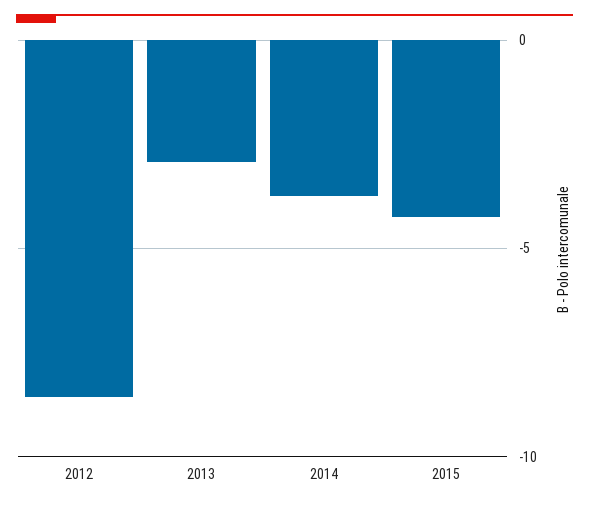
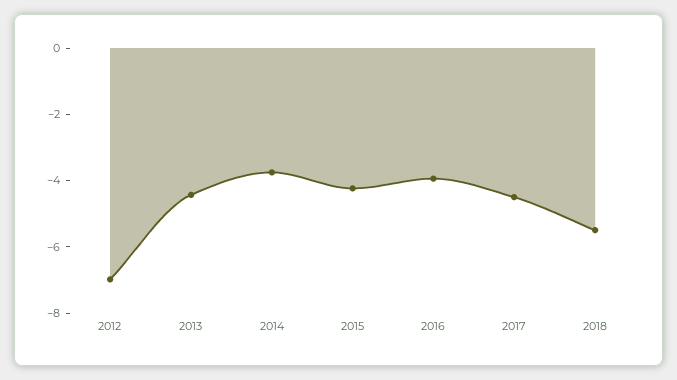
2012: -8.5 -> -7
2013: -3 -> -4.5
2016: none -> -4
2017: none -> -4.5
2018: none -> -5.5

